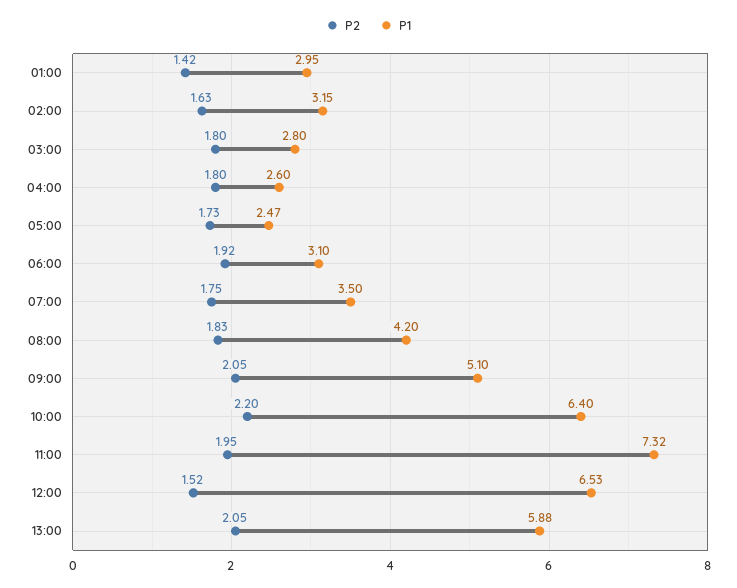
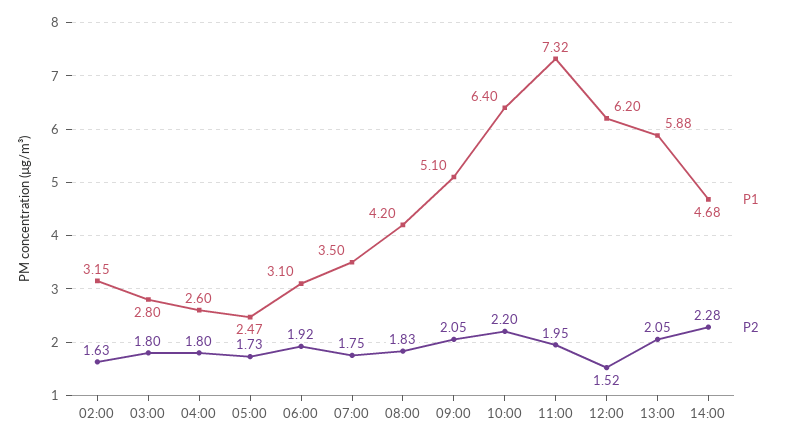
P2, 01:00: 1.42 -> none
P1, 01:00: 2.95 -> none
P1, 12:00: 6.53 -> 6.2
P1, 14:00: none -> 4.68
P2, 14:00: none -> 2.28

